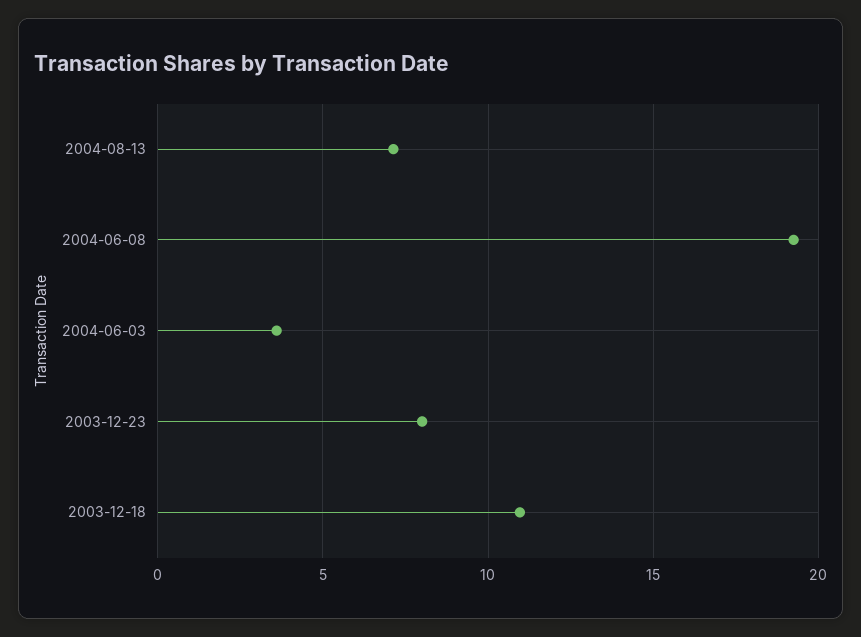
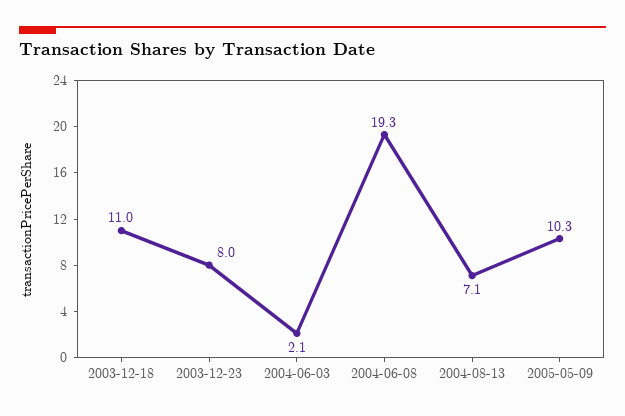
2004-06-03: 3.5 -> 2.1
2005-05-09: none -> 10.3

